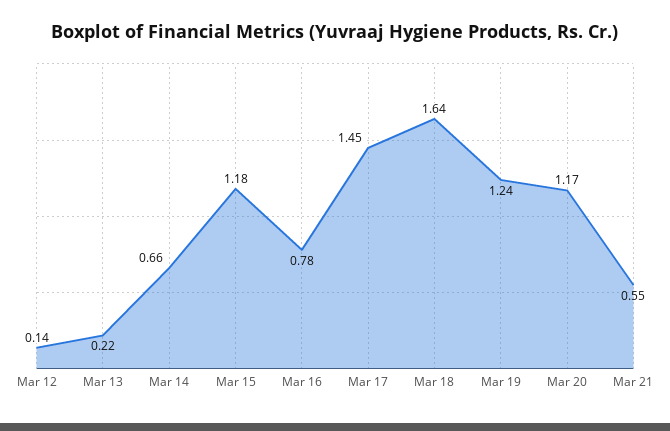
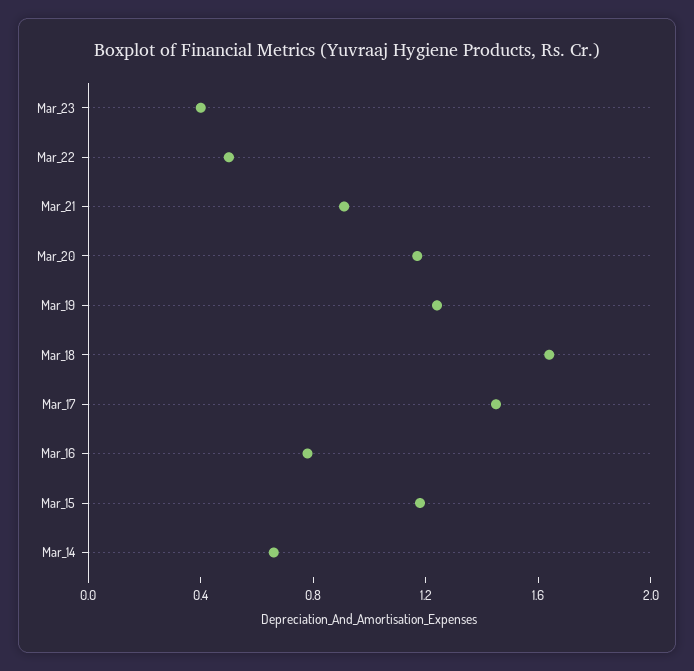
Mar 12: 0.14 -> none
Mar 13: 0.22 -> none
Mar 21: 0.55 -> 0.9
Mar_23: none -> 0.4
Mar_22: none -> 0.5

